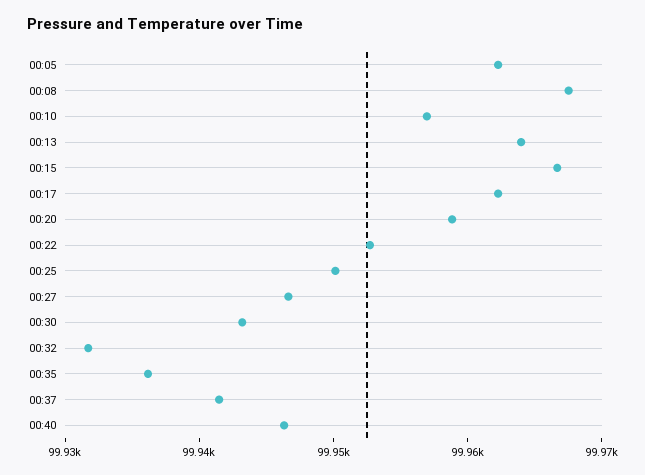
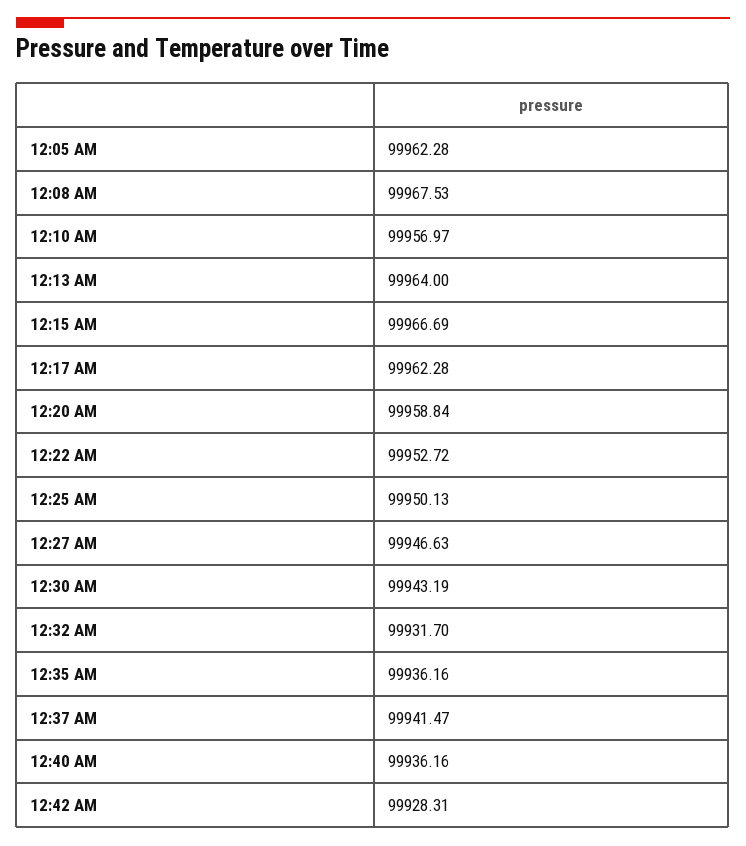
00:40: 99946 -> 99936.16
12:42 AM: none -> 99928.31

